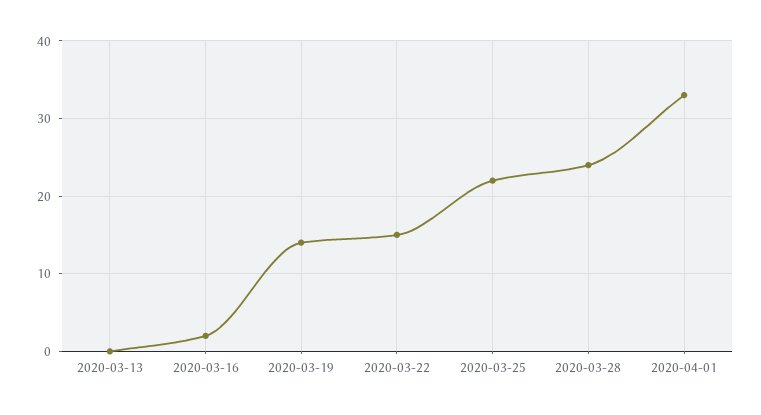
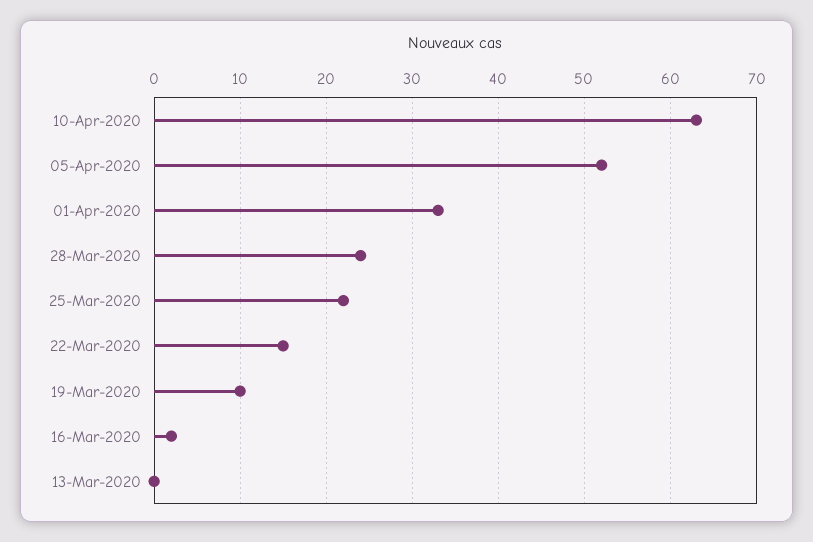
2020-03-19: 14 -> 10
10-Apr-2020: none -> 63
05-Apr-2020: none -> 52

